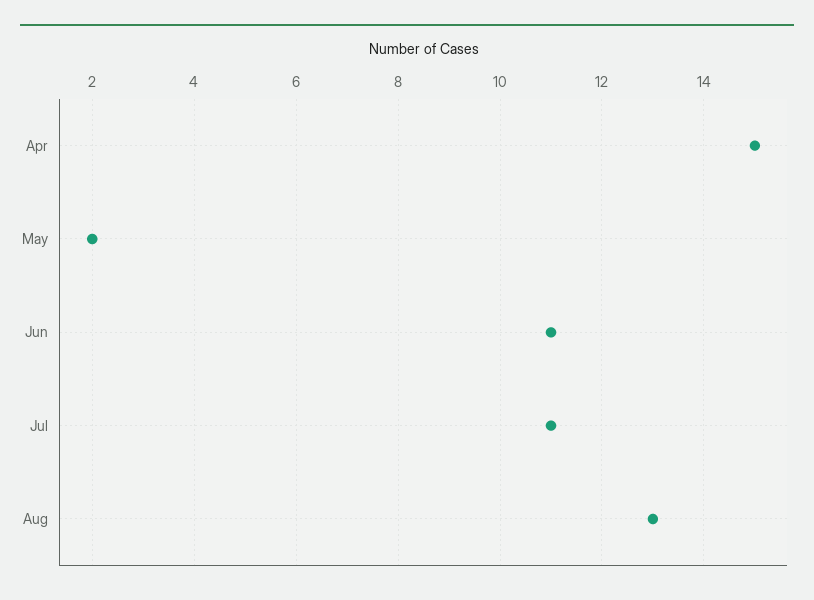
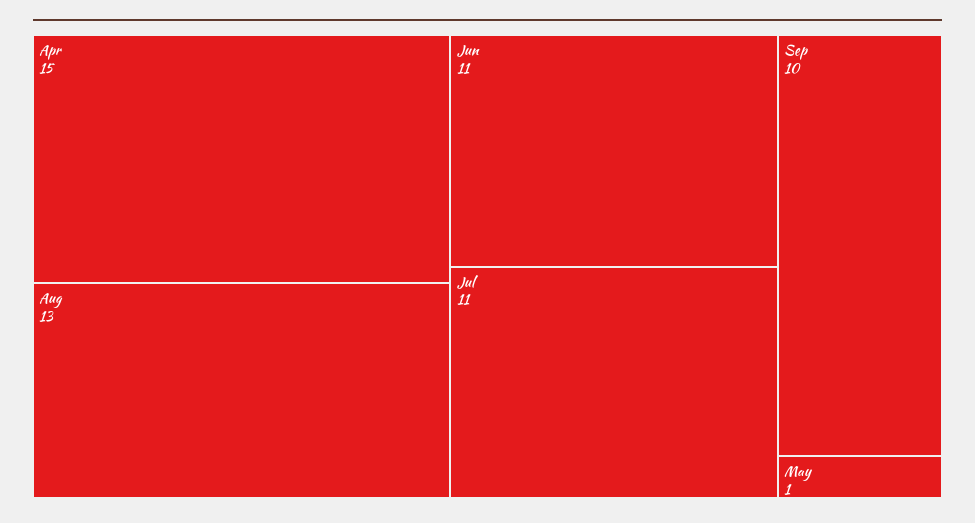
May: 2 -> 1
Sep: none -> 10

